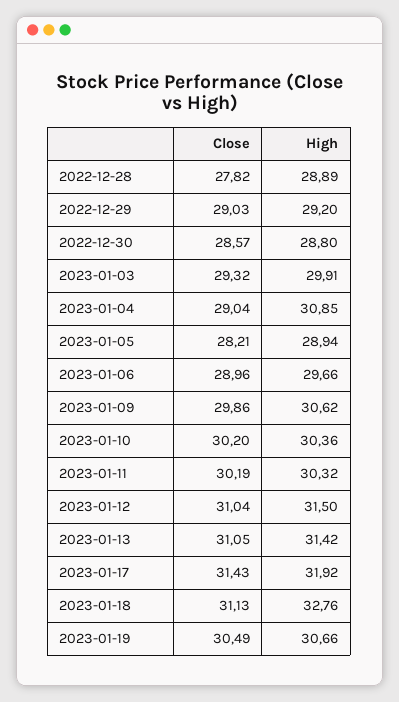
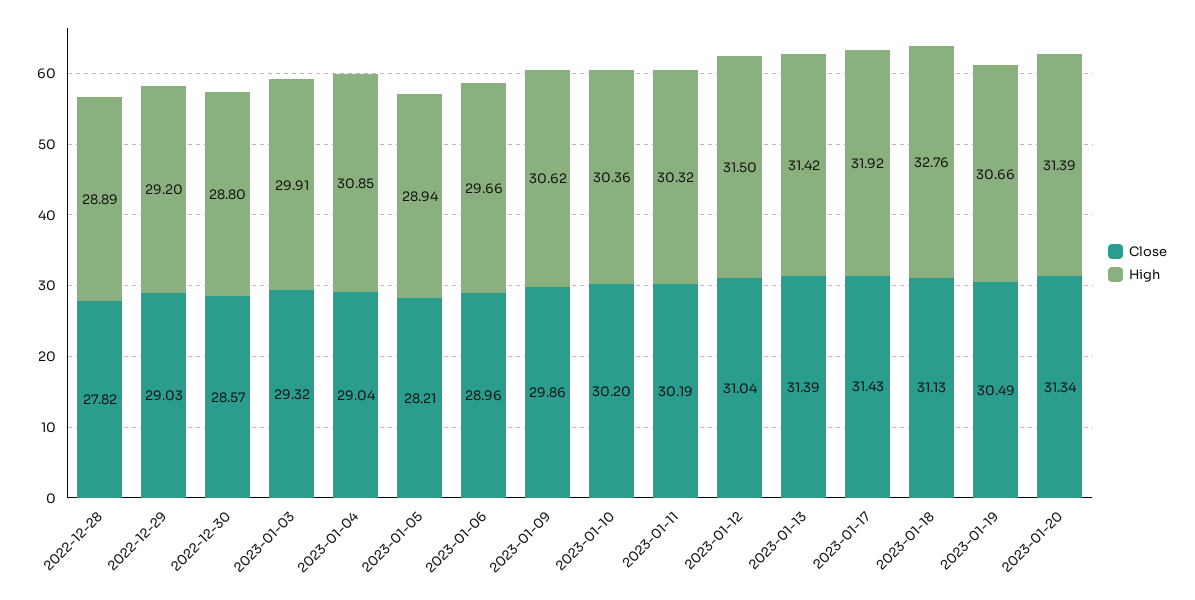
Close, 2023-01-13: 31.05 -> 31.39
Close, 2023-01-20: none -> 31.34
High, 2023-01-20: none -> 31.39

